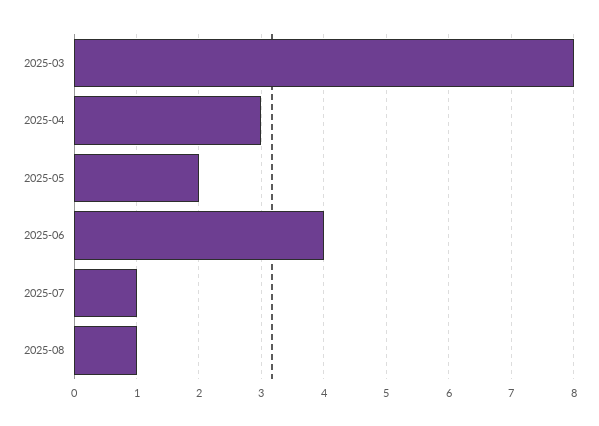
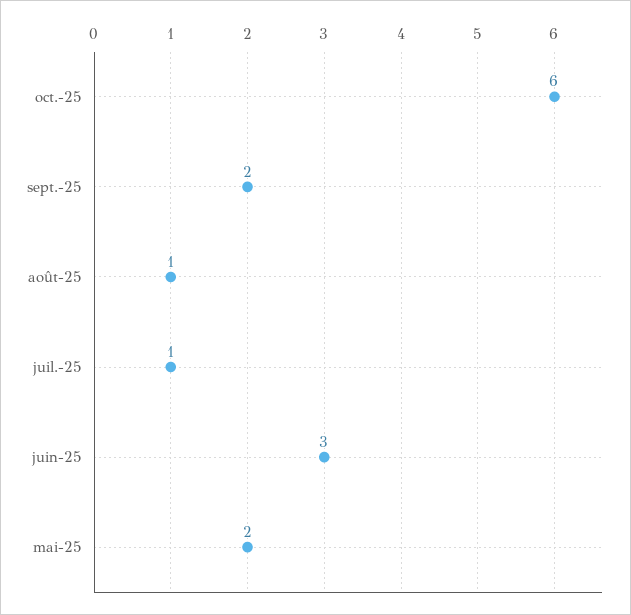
2025-03: 8 -> none
2025-04: 3 -> none
2025-06: 4 -> 3
oct.-25: none -> 6
sept.-25: none -> 2

